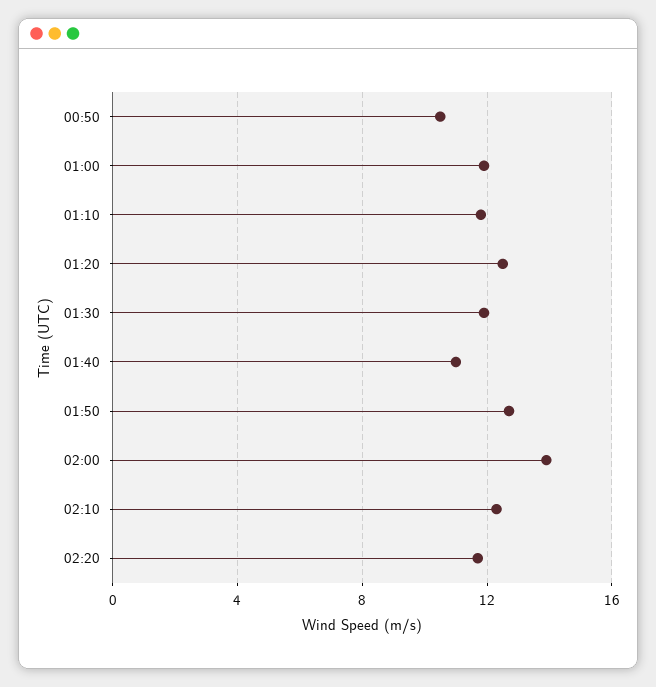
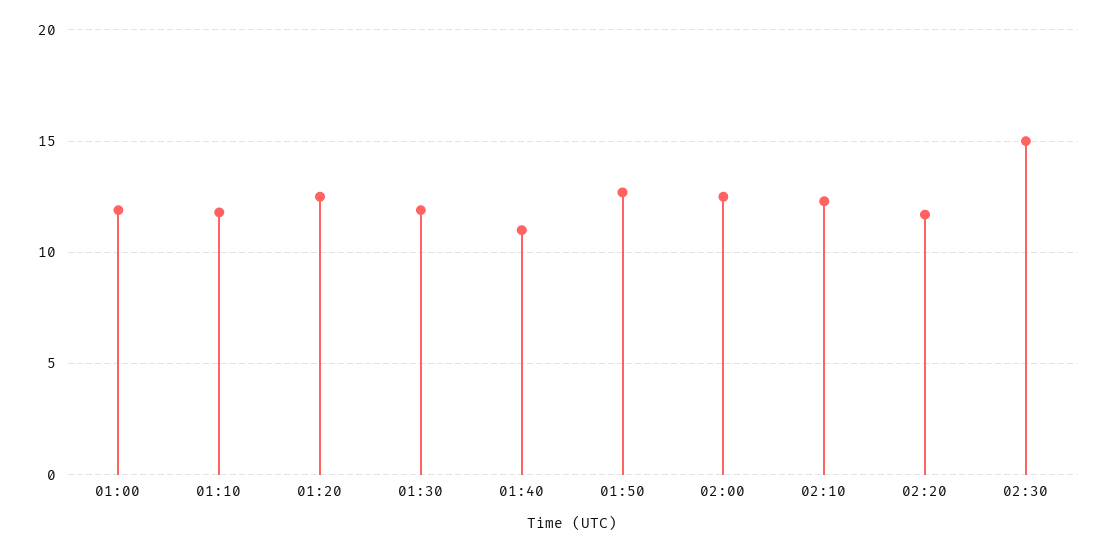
00:50: 10.5 -> none
02:00: 14 -> 12.5
02:30: none -> 15

